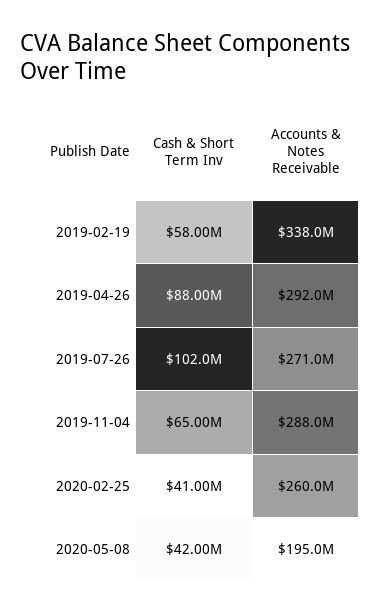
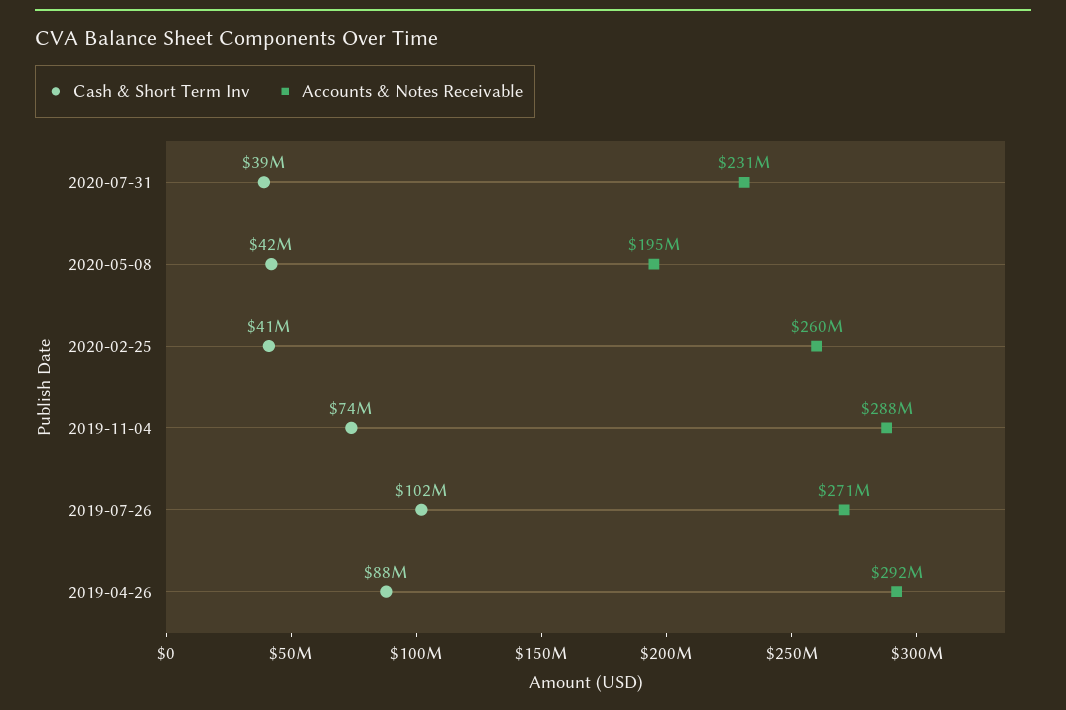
Cash & Short Term Inv, 2019-02-19: 58000000 -> none
Accounts & Notes Receivable, 2019-02-19: 338000000 -> none
Cash & Short Term Inv, 2019-11-04: 65000000 -> 74000000
Cash & Short Term Inv, 2020-07-31: none -> 39000000
Accounts & Notes Receivable, 2020-07-31: none -> 231000000

